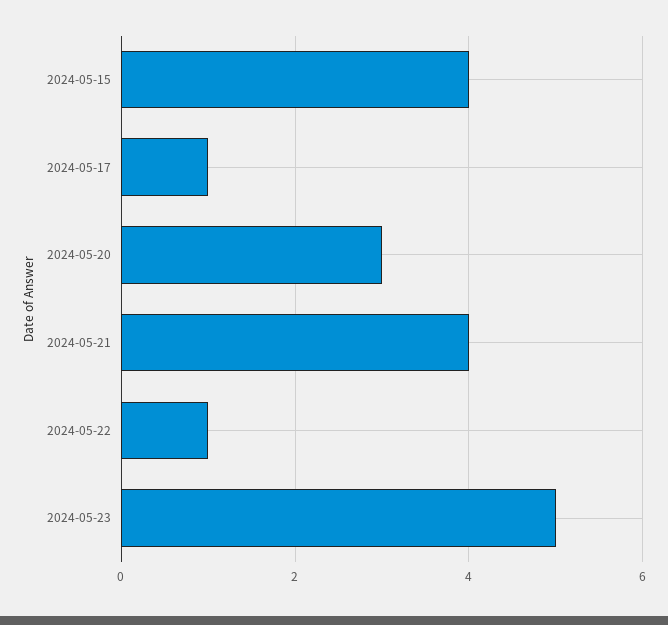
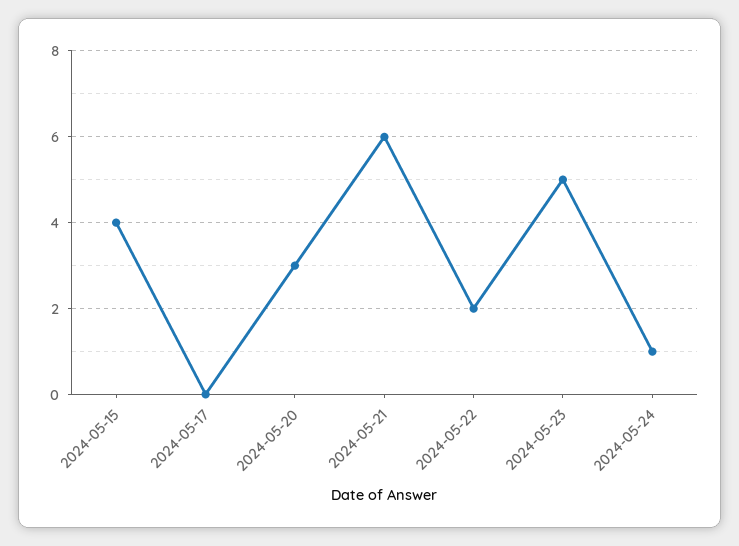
2024-05-17: 1 -> 0
2024-05-21: 4 -> 6
2024-05-22: 1 -> 2
2024-05-24: none -> 1

